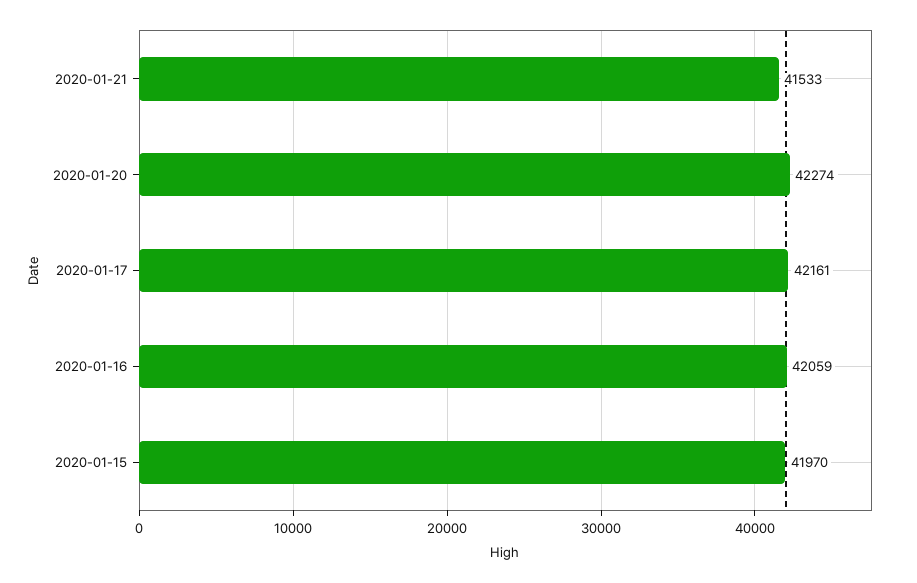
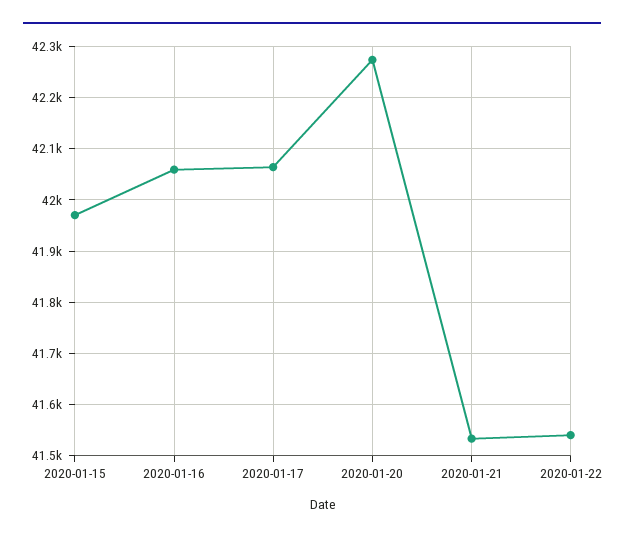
2020-01-17: 42161 -> 42060
2020-01-22: none -> 41540

